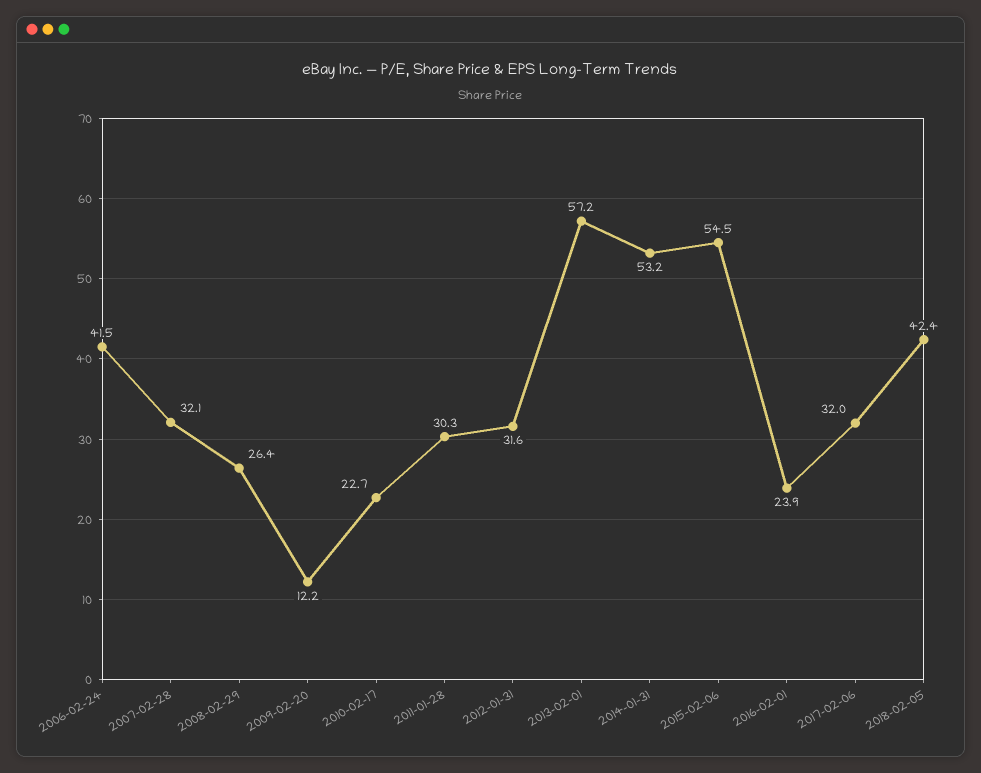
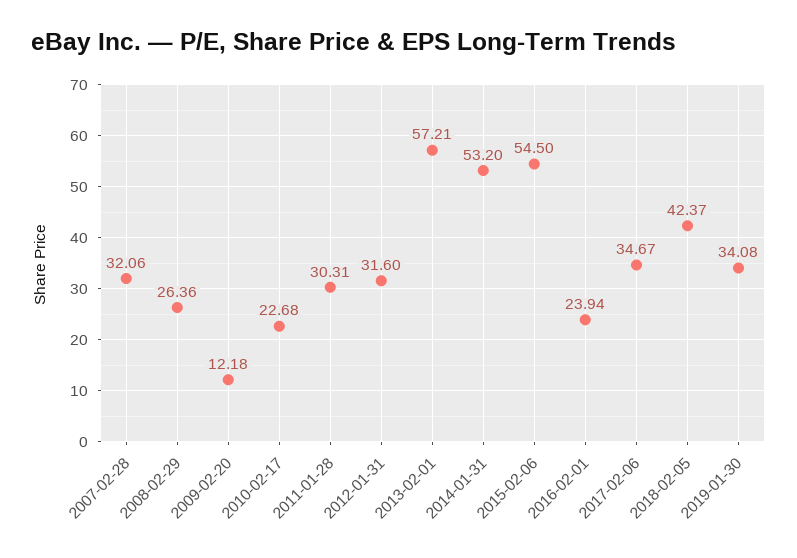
2006-02-24: 41.5 -> none
2017-02-06: 32 -> 34.67
2019-01-30: none -> 34.08

